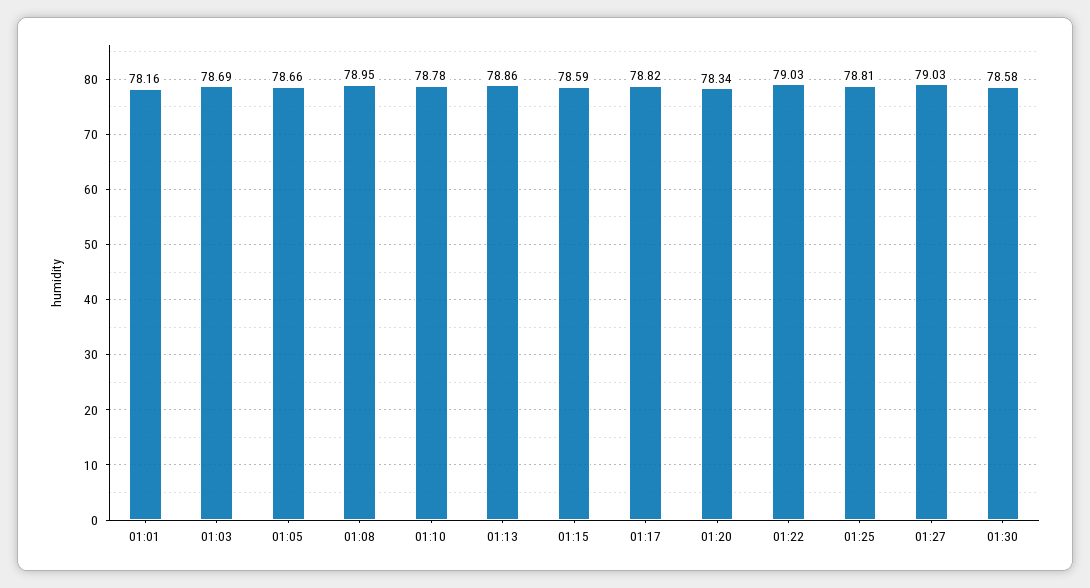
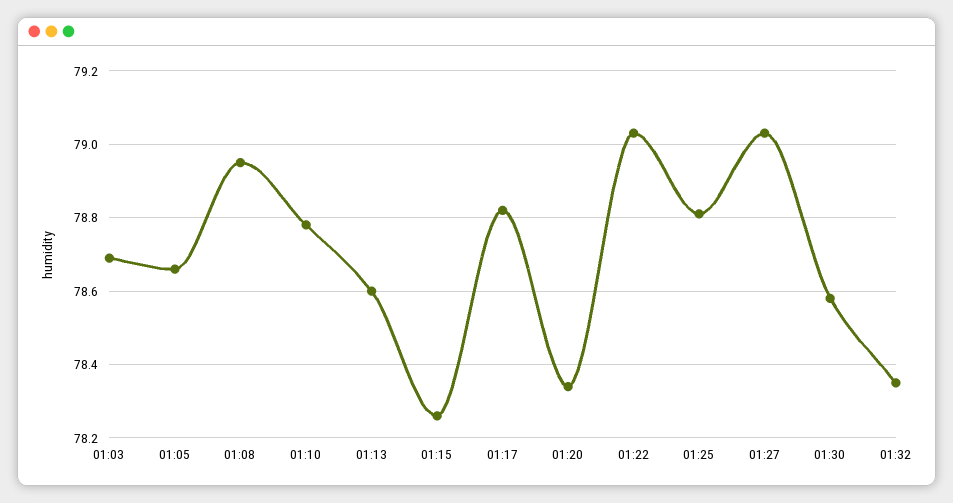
01:01: 78.16 -> none
01:13: 78.86 -> 78.6
01:15: 78.59 -> 78.25
01:32: none -> 78.35

